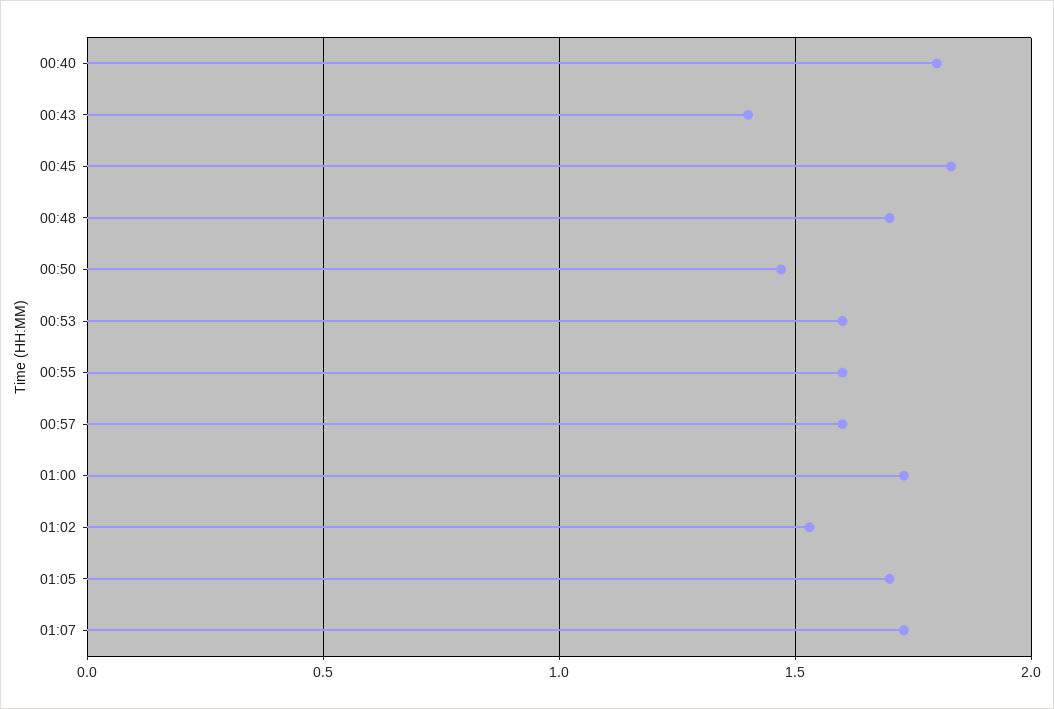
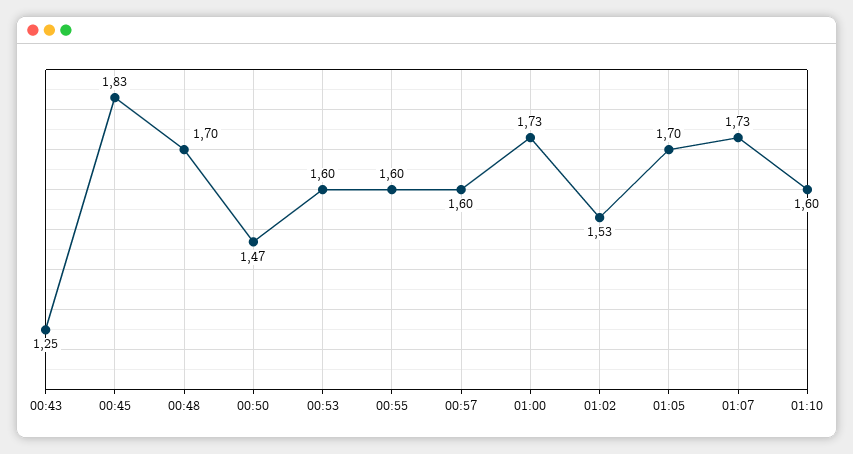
00:40: 1.8 -> none
00:43: 1.4 -> 1.25
01:10: none -> 1.6

